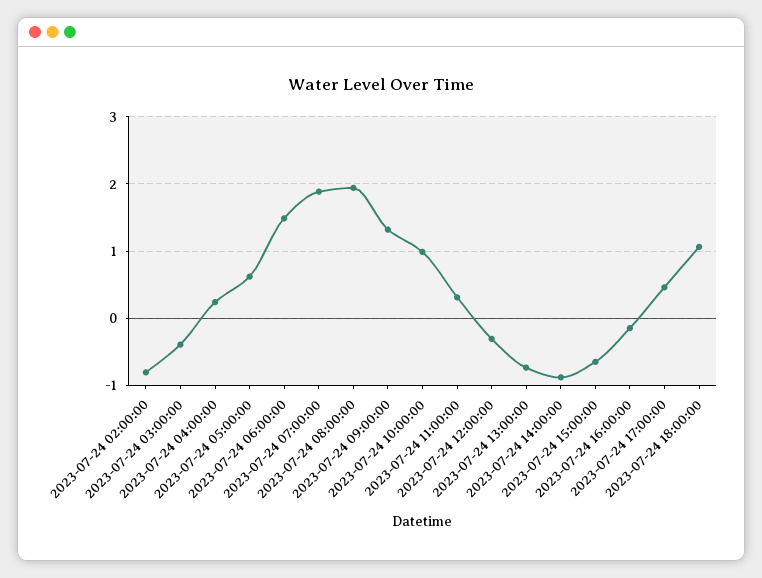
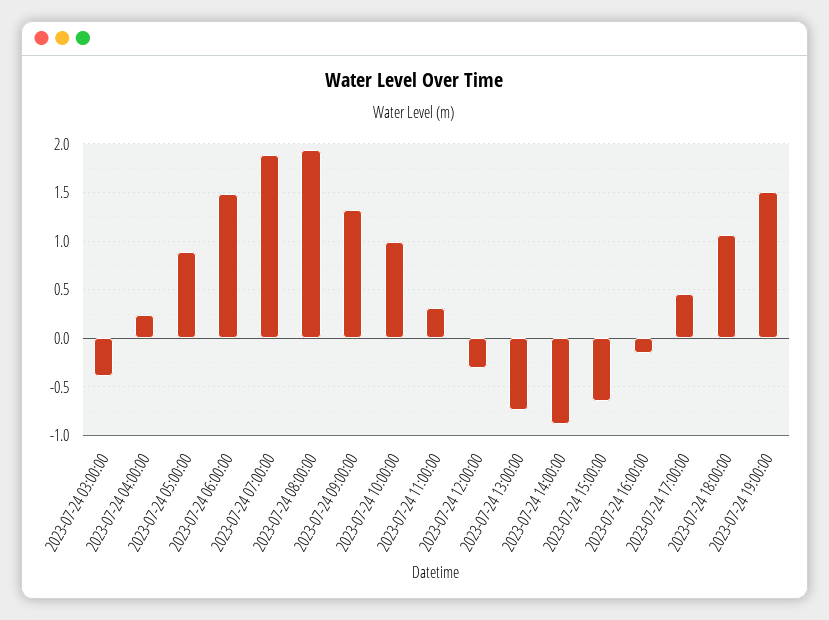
2023-07-24 02:00:00: -0.8 -> none
2023-07-24 05:00:00: 0.6 -> 0.9
2023-07-24 19:00:00: none -> 1.5

